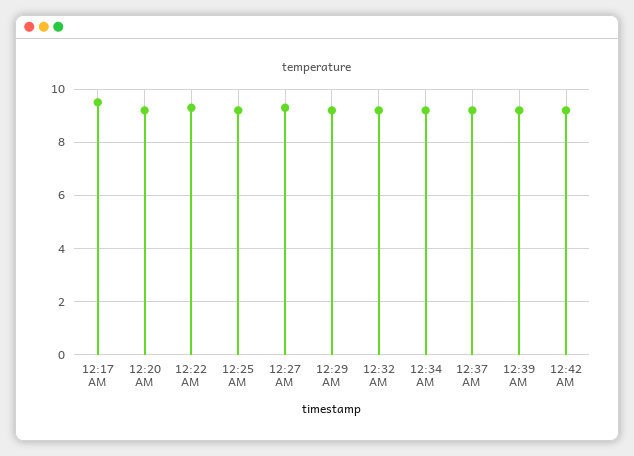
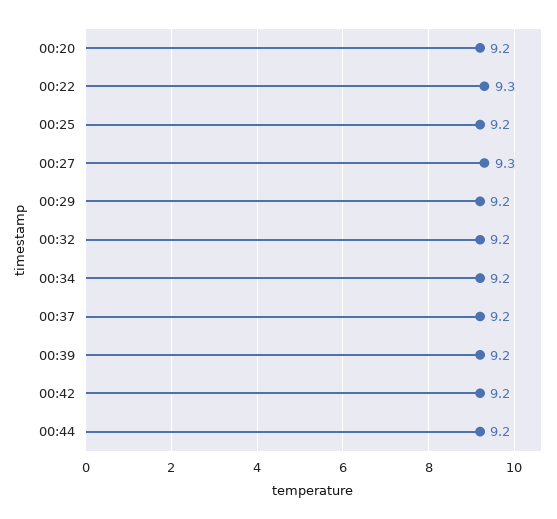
12:17 AM: 9.5 -> none
00:44: none -> 9.2

